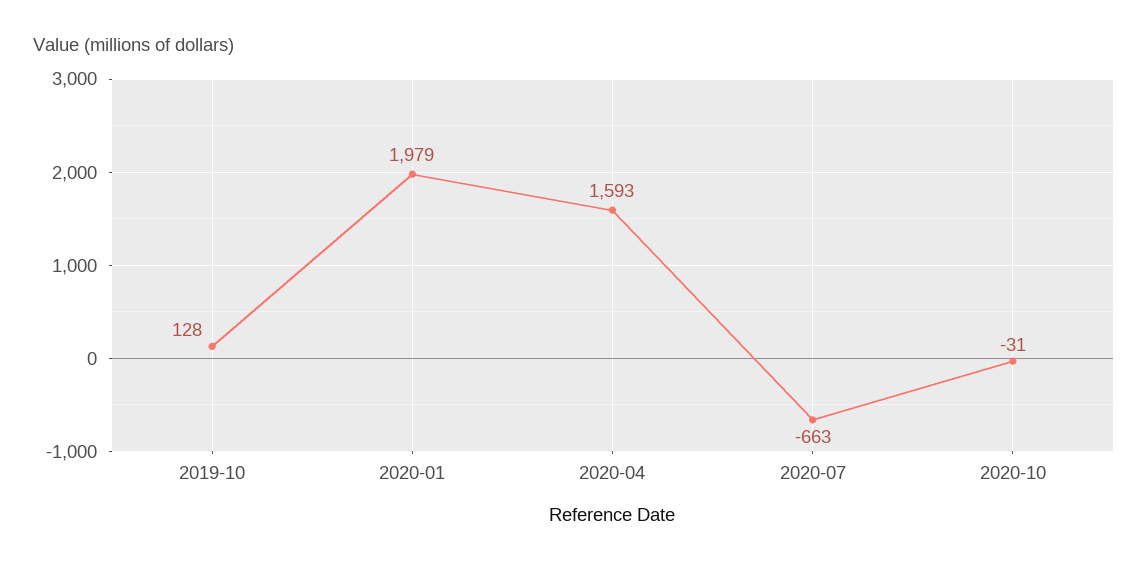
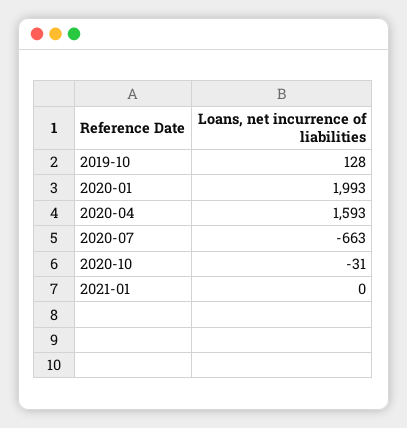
2020-01: 1979 -> 1993
2021-01: none -> 0

